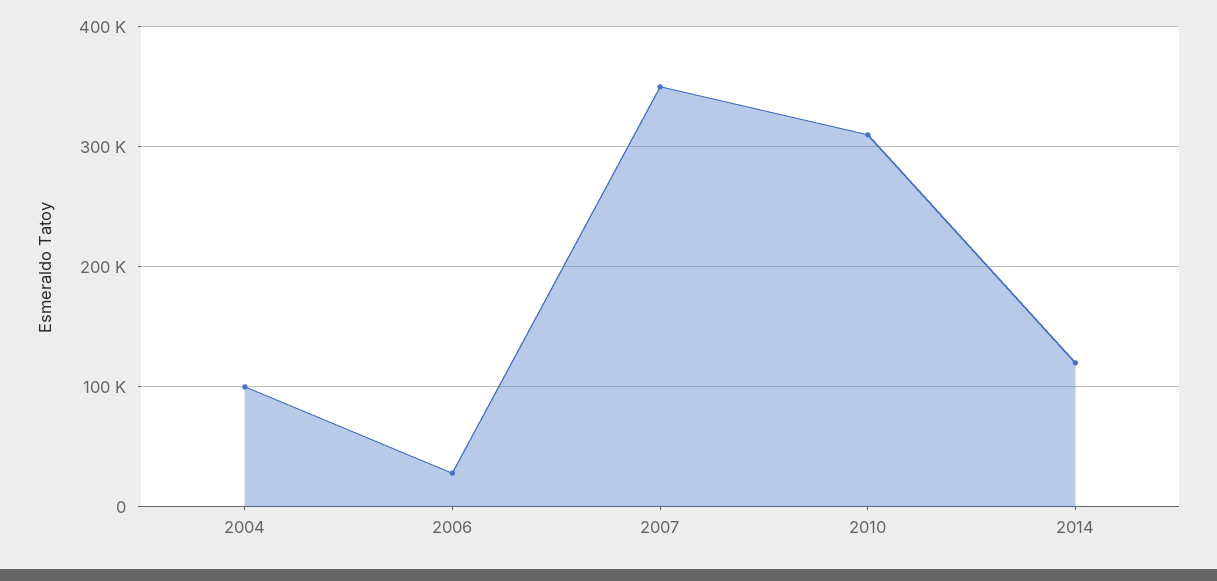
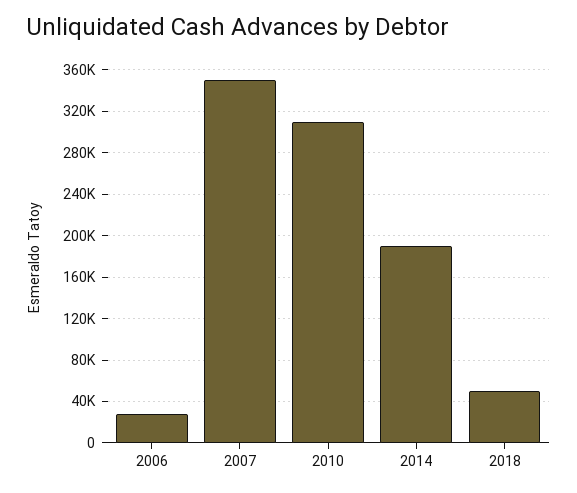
2004: 100000 -> none
2014: 120000 -> 190000
2018: none -> 50000

